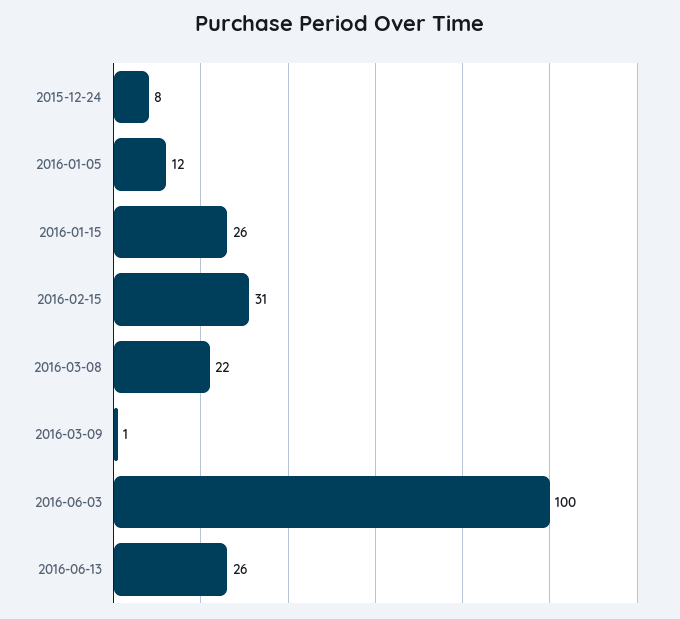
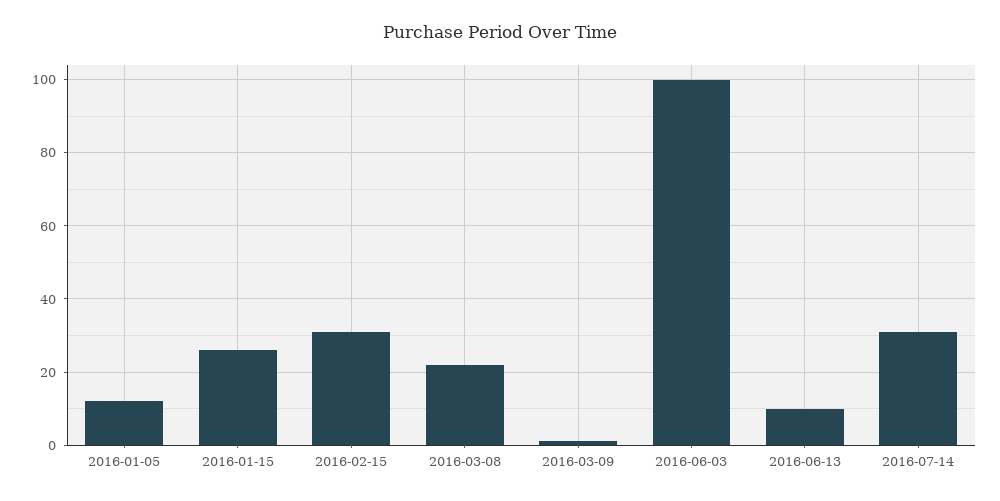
2015-12-24: 8 -> none
2016-06-13: 26 -> 10
2016-07-14: none -> 30

